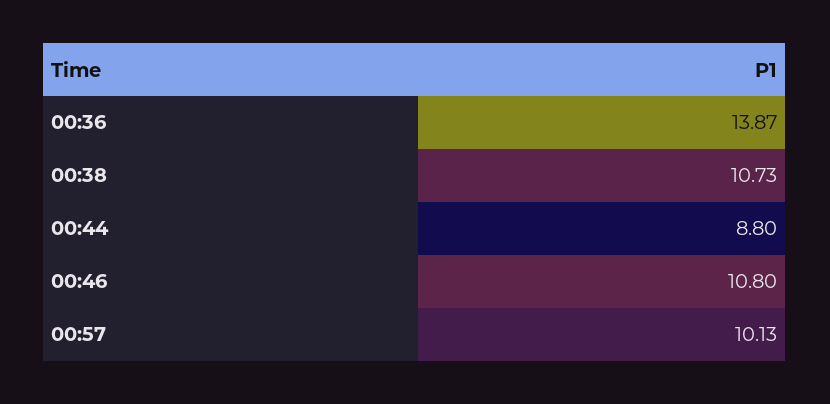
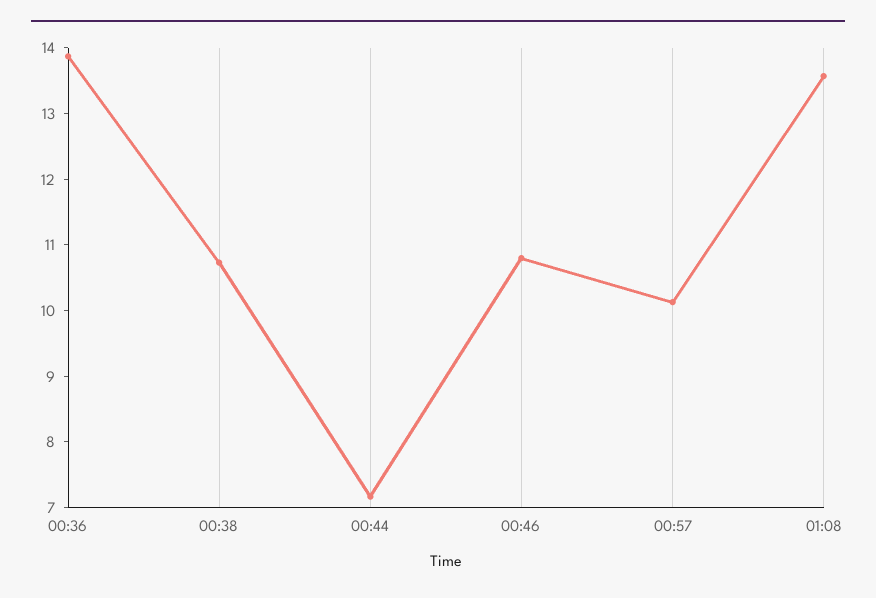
00:44: 8.8 -> 7.2
01:08: none -> 13.6

